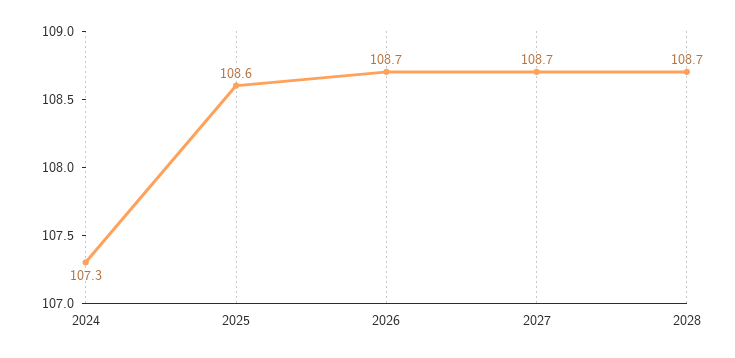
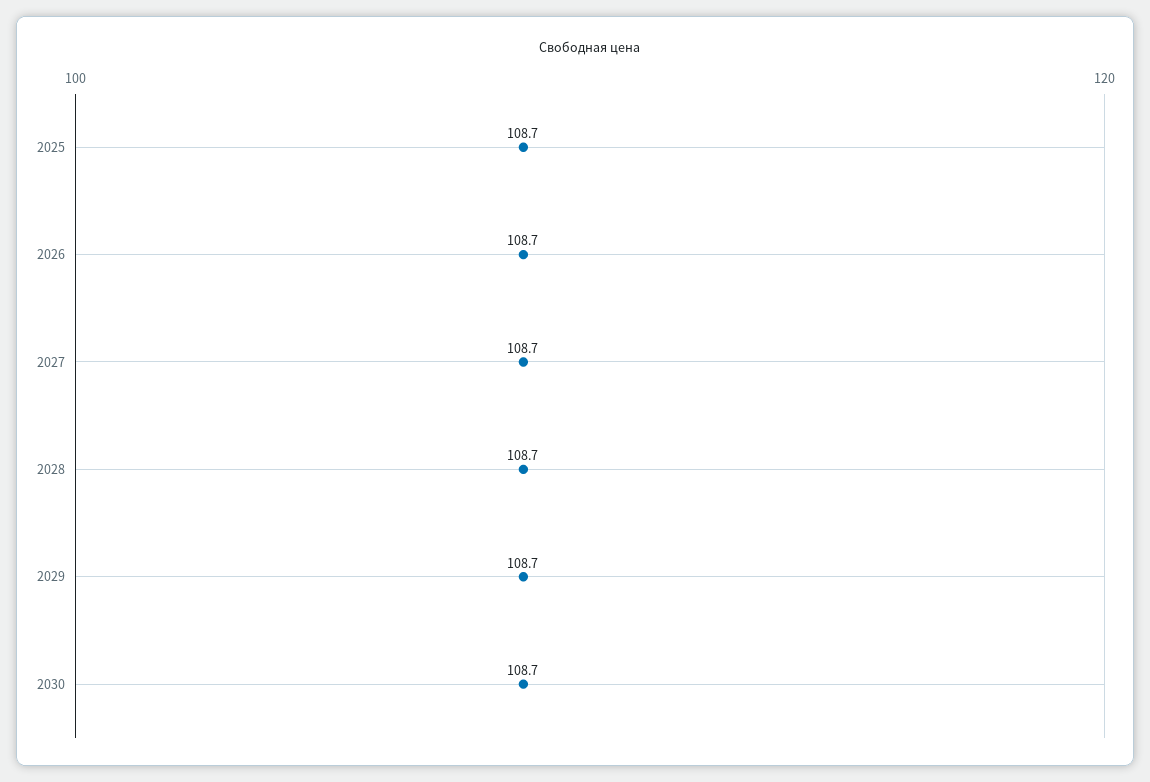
2024: 107.3 -> none
2025: 108.6 -> 108.7
2029: none -> 108.7
2030: none -> 108.7

